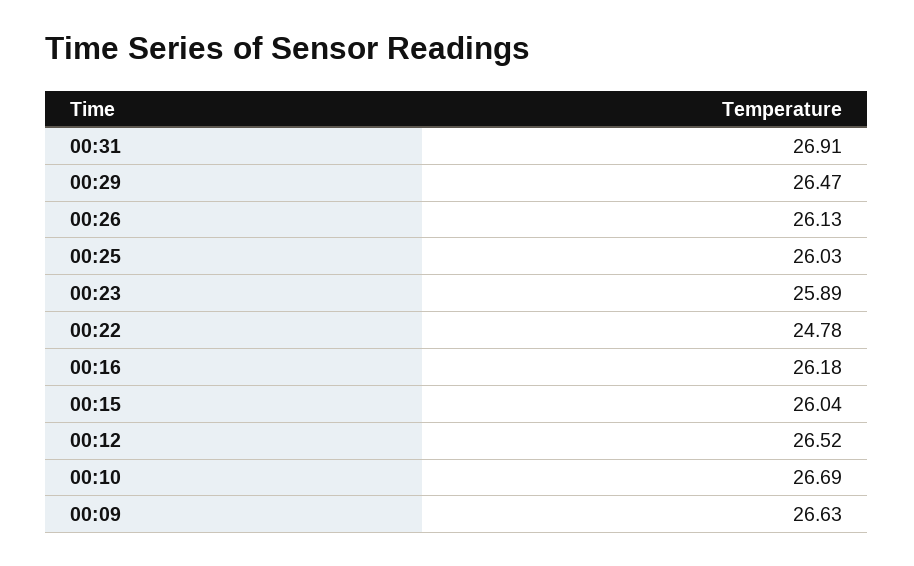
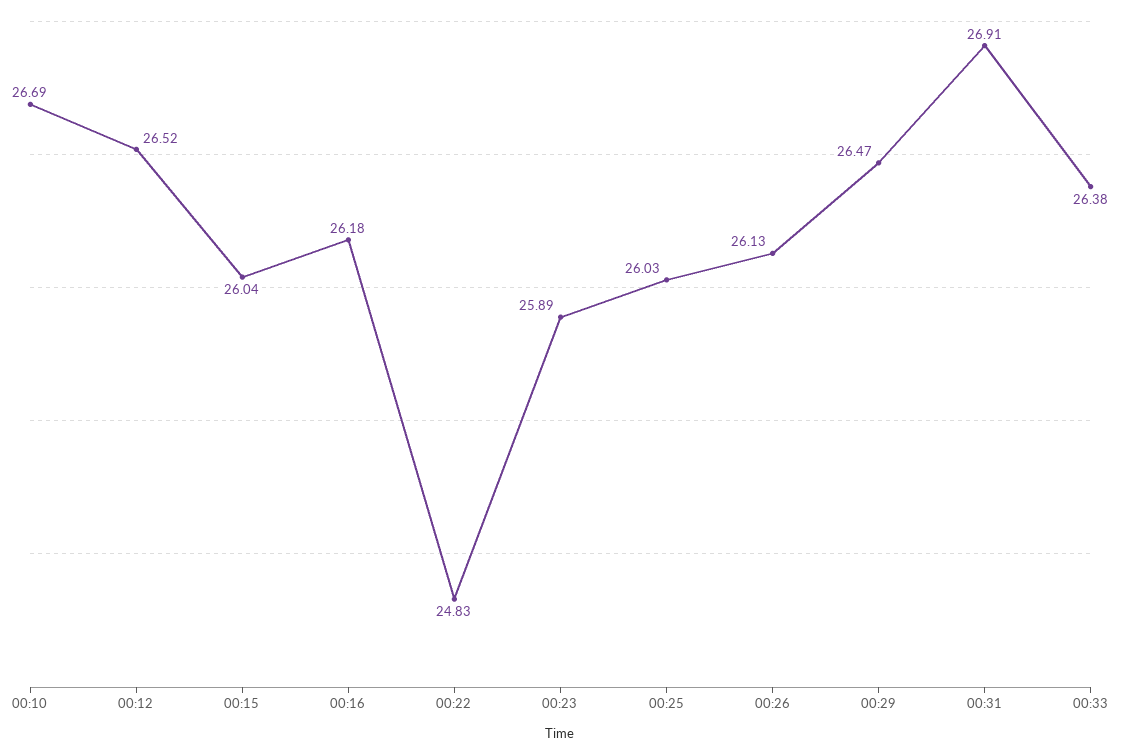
00:22: 24.78 -> 24.83
00:09: 26.63 -> none
00:33: none -> 26.38

